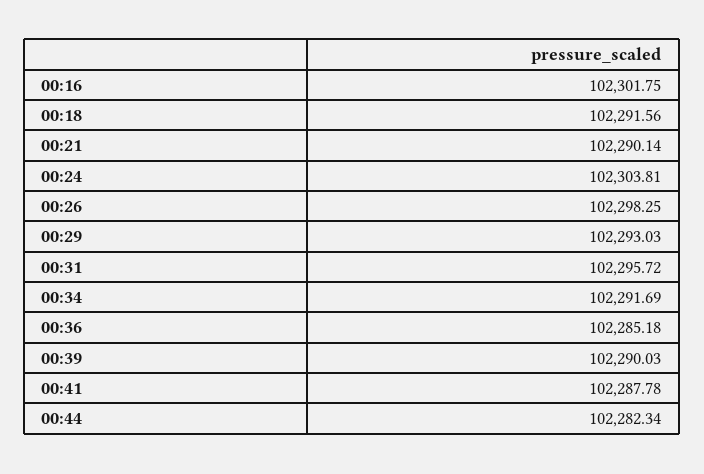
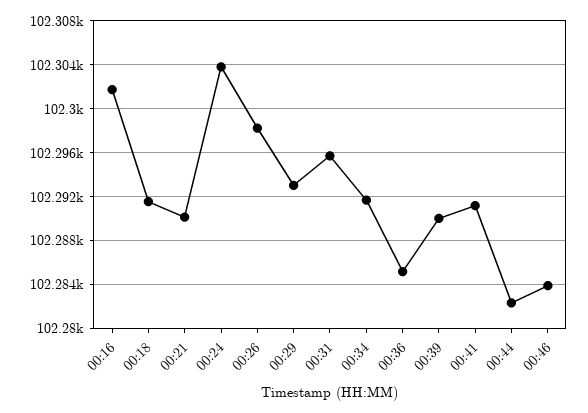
00:41: 102287.78 -> 102291
00:46: none -> 102284

